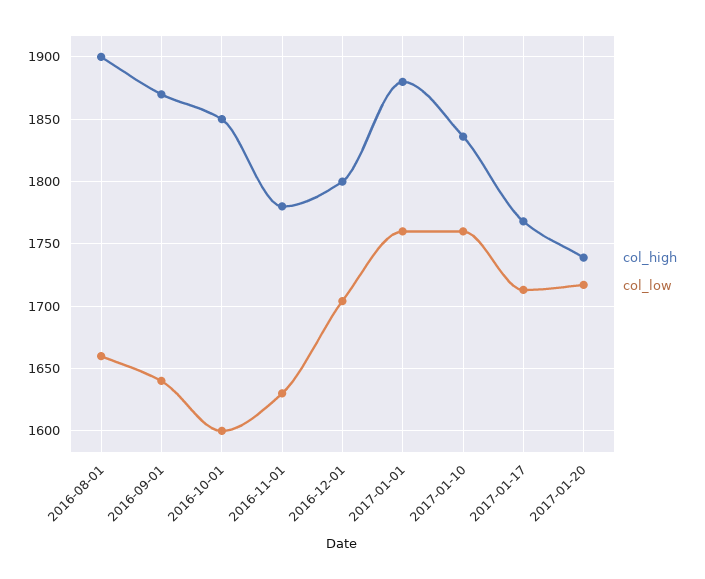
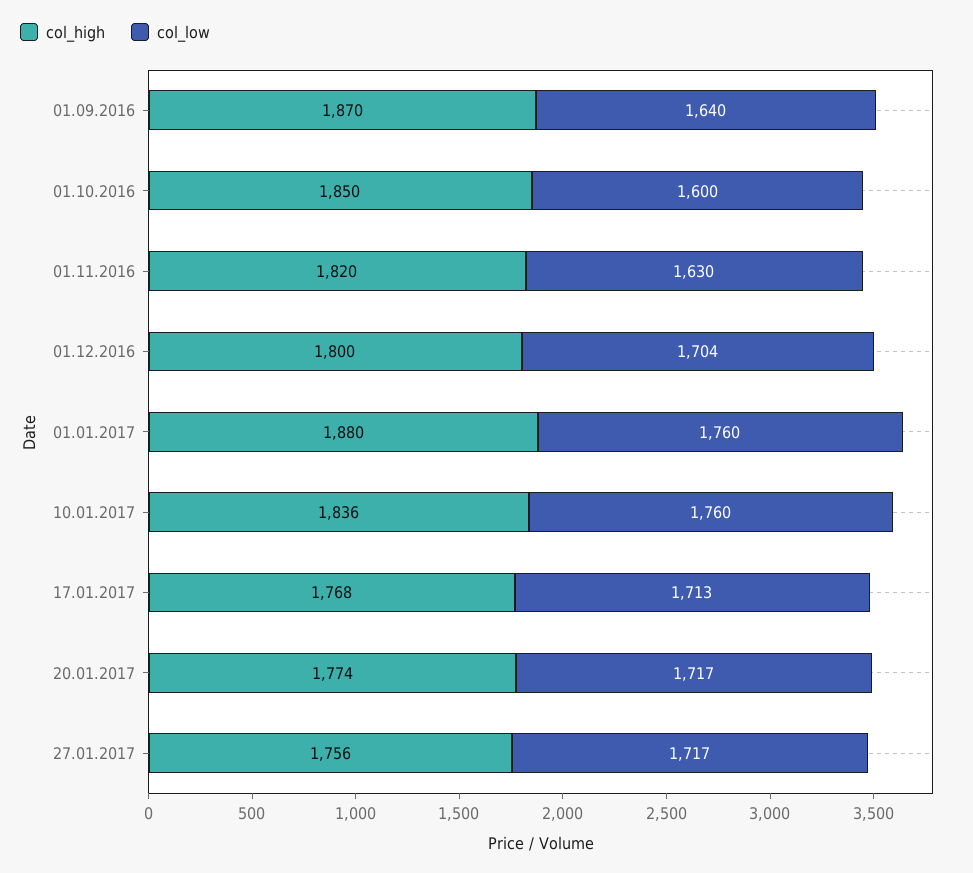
col_high, 2016-08-01: 1900 -> none
col_low, 2016-08-01: 1660 -> none
col_high, 2016-11-01: 1780 -> 1820
col_high, 2017-01-20: 1740 -> 1774
col_high, 27.01.2017: none -> 1756
col_low, 27.01.2017: none -> 1717

